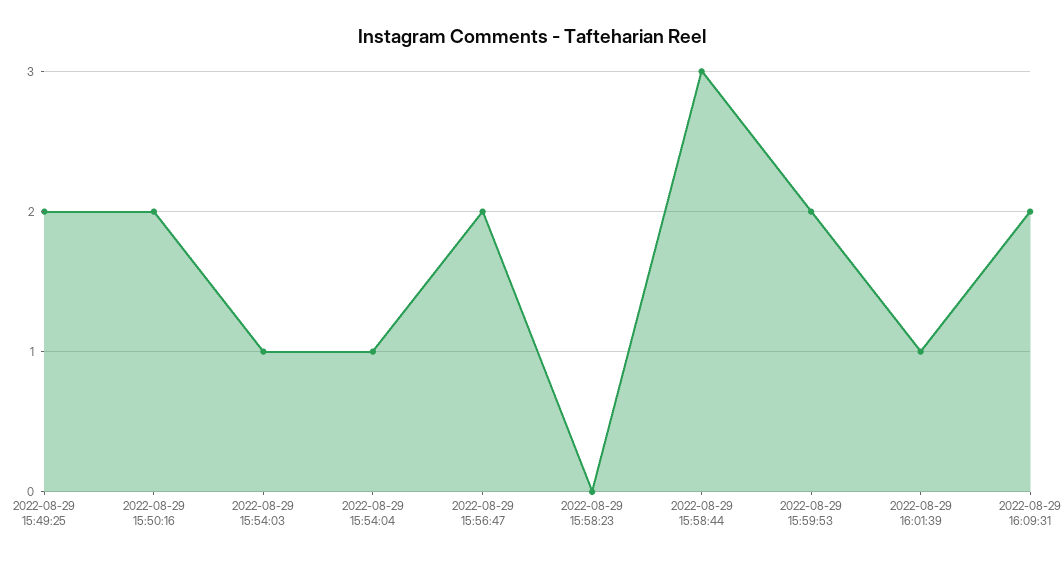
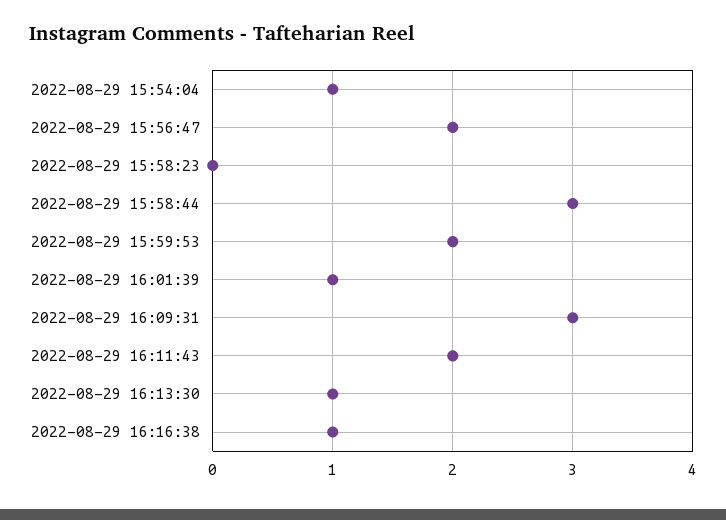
2022-08-29 15:49:25: 2 -> none
2022-08-29 15:50:16: 2 -> none
2022-08-29 15:54:03: 1 -> none
2022-08-29 16:09:31: 2 -> 3
2022-08-29 16:11:43: none -> 2
2022-08-29 16:13:30: none -> 1
2022-08-29 16:16:38: none -> 1

